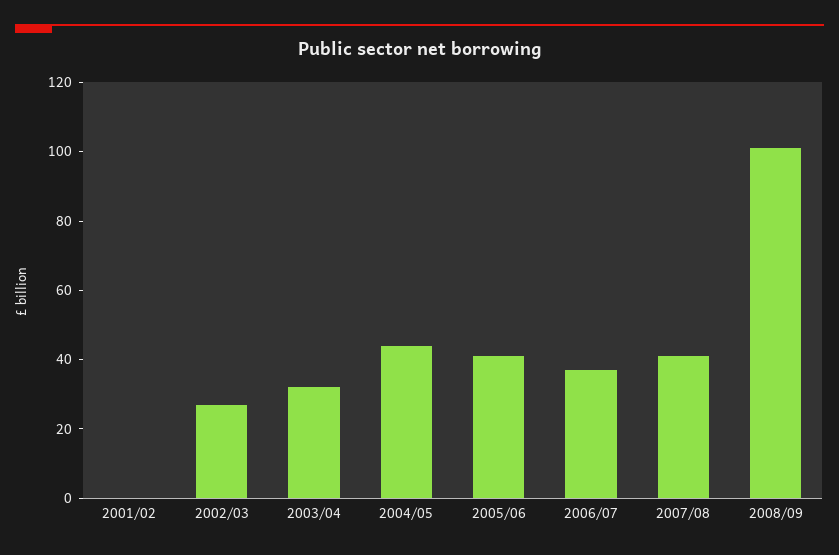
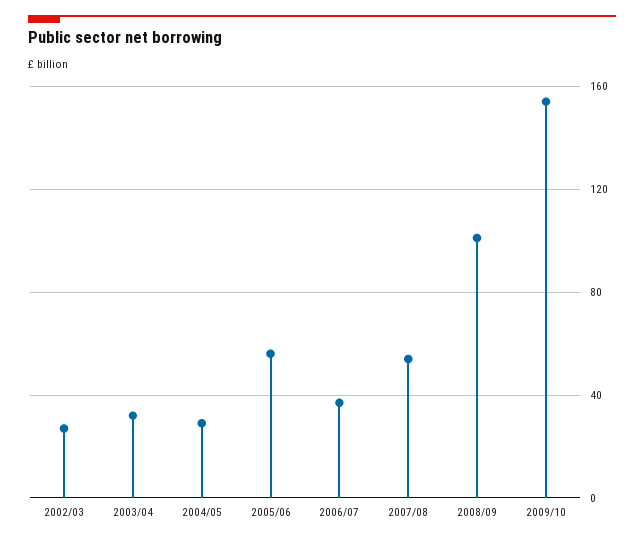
2001/02: 0 -> none
2004/05: 45 -> 30
2005/06: 40 -> 55
2007/08: 40 -> 55
2009/10: none -> 155

